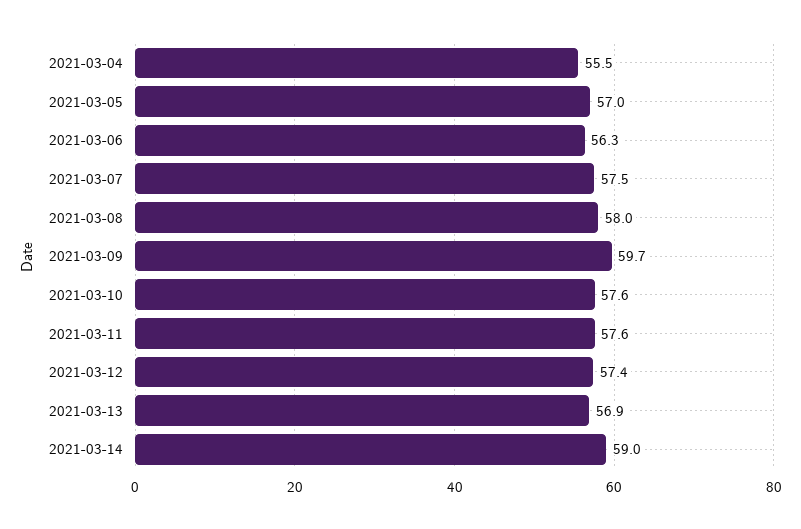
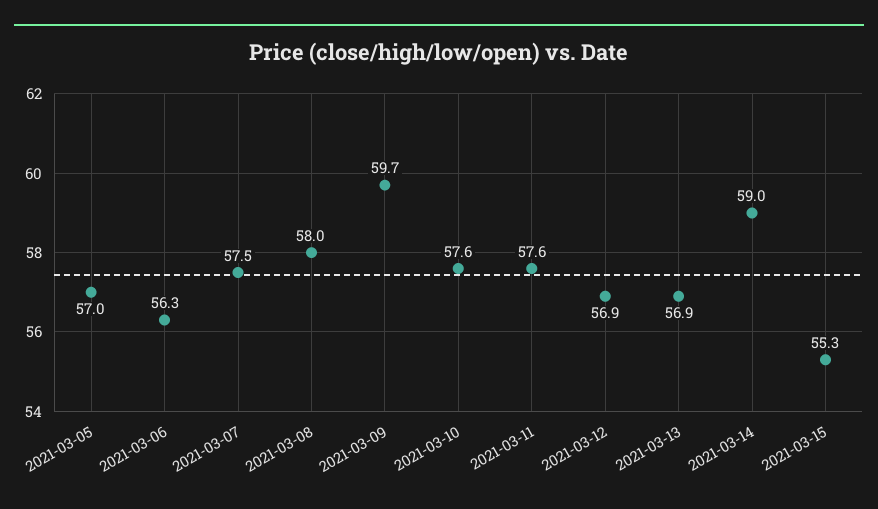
2021-03-04: 55.5 -> none
2021-03-12: 57.4 -> 56.9
2021-03-15: none -> 55.3

